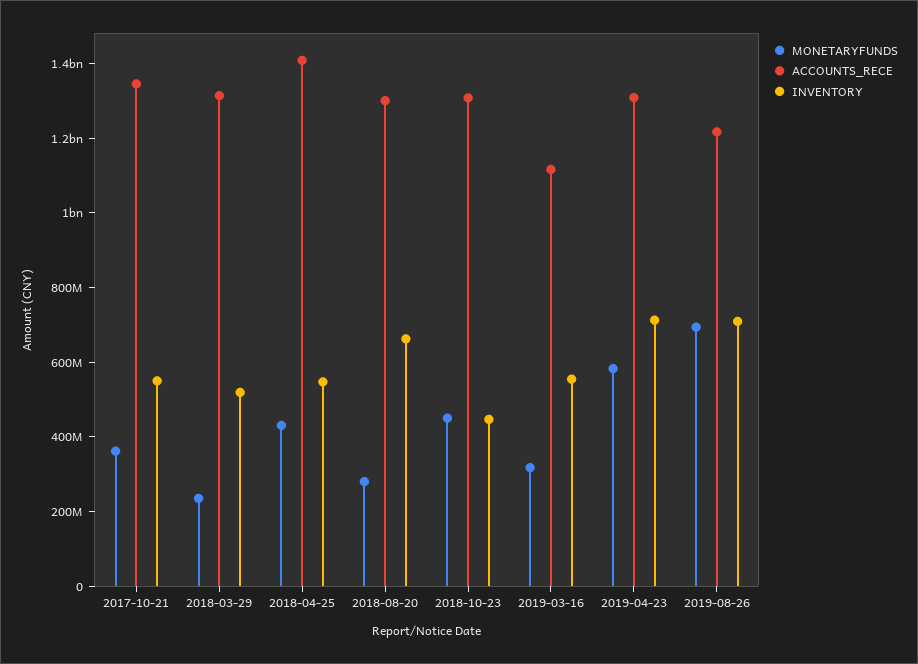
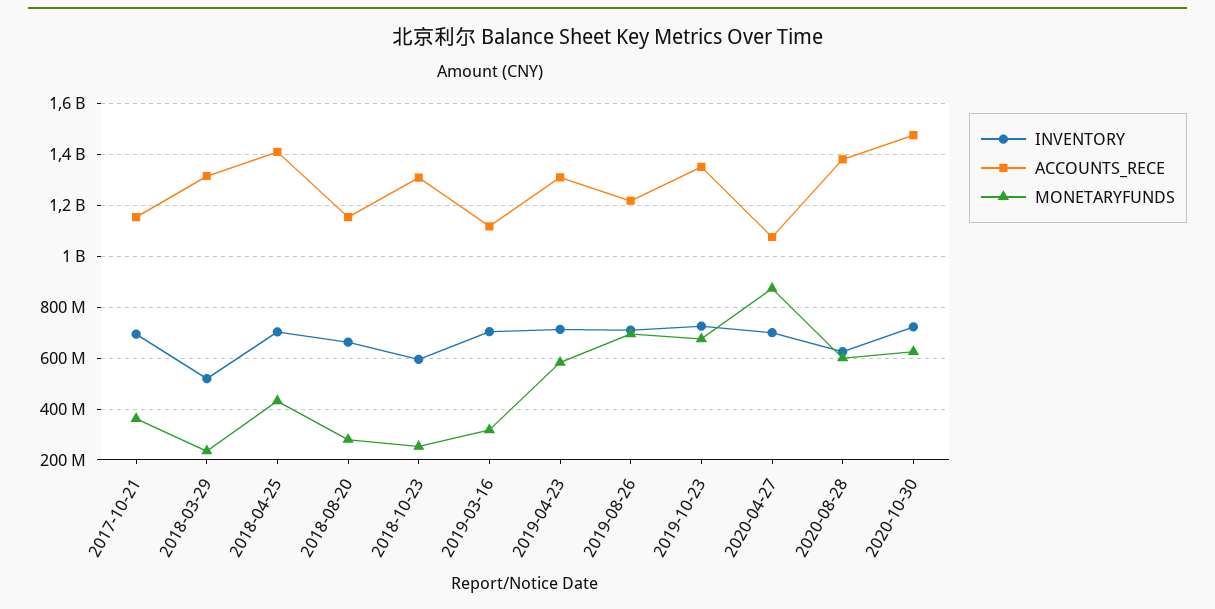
ACCOUNTS_RECE, 2017-10-21: 1350000000 -> 1150000000
INVENTORY, 2017-10-21: 550000000 -> 700000000
INVENTORY, 2018-04-25: 550000000 -> 700000000
ACCOUNTS_RECE, 2018-08-20: 1300000000 -> 1150000000
MONETARYFUNDS, 2018-10-23: 450000000 -> 250000000
INVENTORY, 2018-10-23: 450000000 -> 600000000
INVENTORY, 2019-03-16: 550000000 -> 700000000
INVENTORY, 2019-10-23: none -> 725000000
ACCOUNTS_RECE, 2019-10-23: none -> 1350000000
MONETARYFUNDS, 2019-10-23: none -> 675000000
INVENTORY, 2020-04-27: none -> 700000000
ACCOUNTS_RECE, 2020-04-27: none -> 1075000000
MONETARYFUNDS, 2020-04-27: none -> 875000000
INVENTORY, 2020-08-28: none -> 625000000
ACCOUNTS_RECE, 2020-08-28: none -> 1375000000
MONETARYFUNDS, 2020-08-28: none -> 600000000
INVENTORY, 2020-10-30: none -> 725000000
ACCOUNTS_RECE, 2020-10-30: none -> 1475000000
MONETARYFUNDS, 2020-10-30: none -> 625000000

